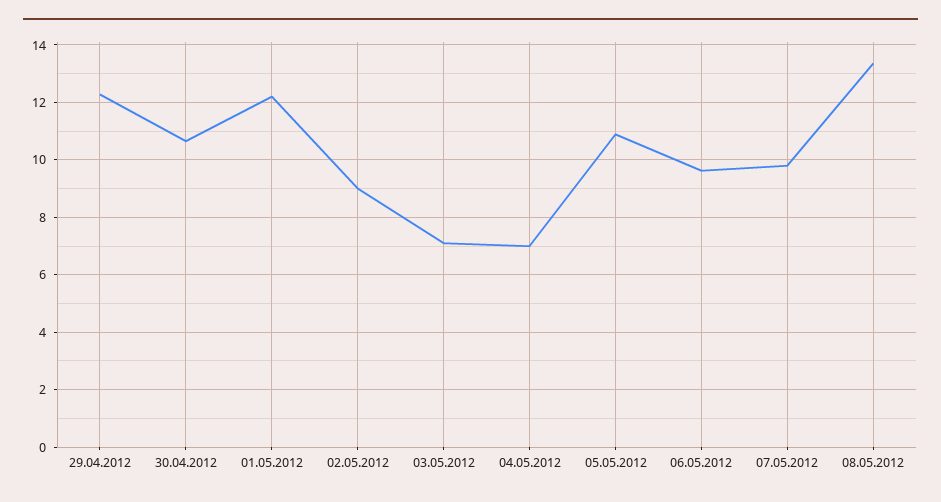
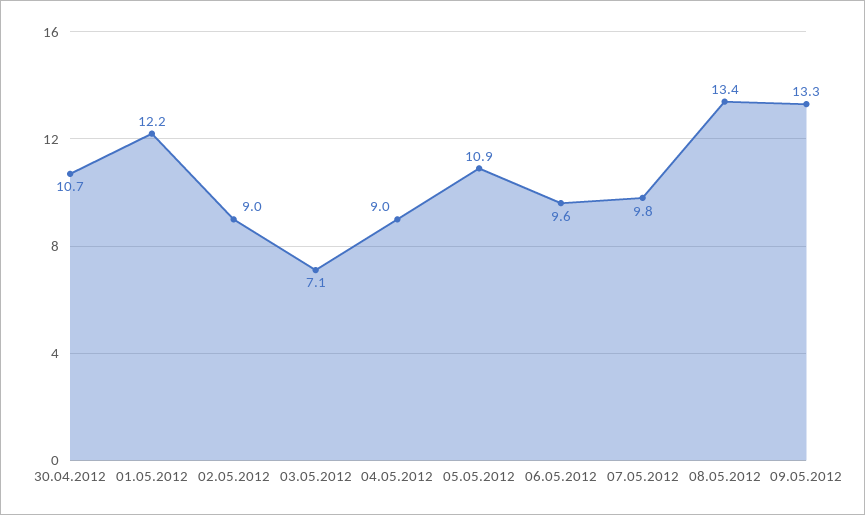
29.04.2012: 12.25 -> none
04.05.2012: 7 -> 9
09.05.2012: none -> 13.3

